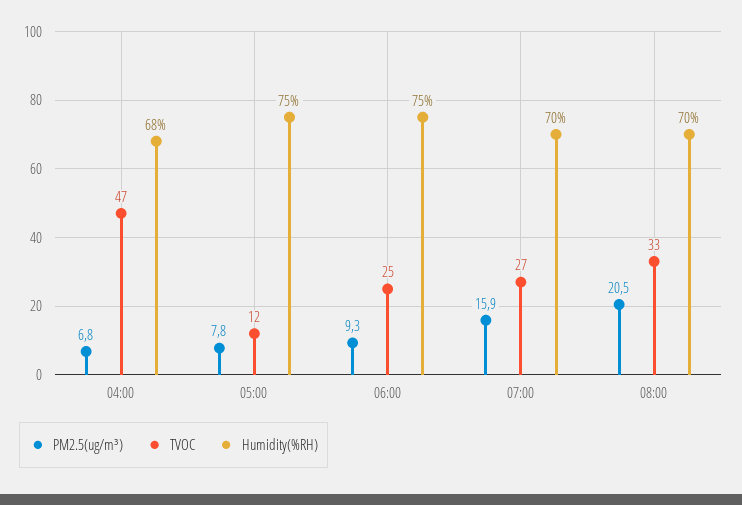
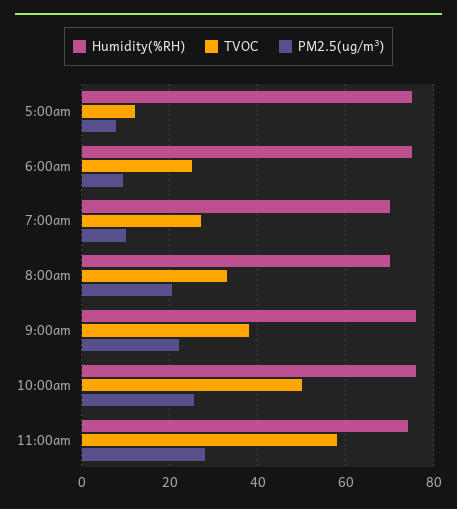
PM2.5(ug/m³), 04:00: 6.8 -> none
TVOC, 04:00: 47 -> none
Humidity(%RH), 04:00: 68 -> none
PM2.5(ug/m³), 07:00: 15.9 -> 10
Humidity(%RH), 9:00am: none -> 76
TVOC, 9:00am: none -> 38
PM2.5(ug/m³), 9:00am: none -> 22
Humidity(%RH), 10:00am: none -> 76
TVOC, 10:00am: none -> 50
PM2.5(ug/m³), 10:00am: none -> 26
Humidity(%RH), 11:00am: none -> 74
TVOC, 11:00am: none -> 58
PM2.5(ug/m³), 11:00am: none -> 28

